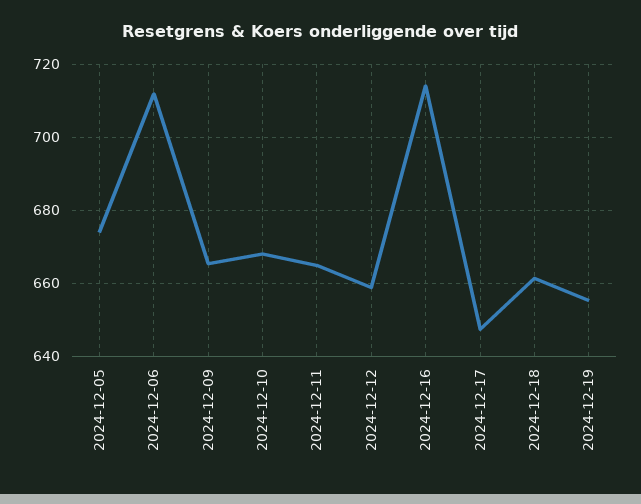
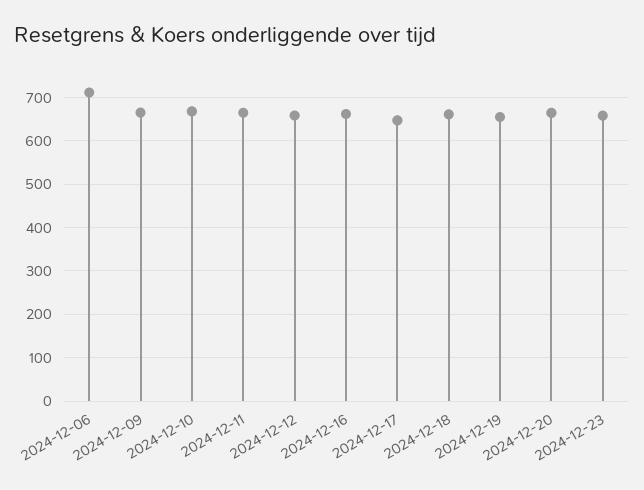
2024-12-05: 674 -> none
2024-12-16: 714 -> 660
2024-12-20: none -> 660
2024-12-23: none -> 660

